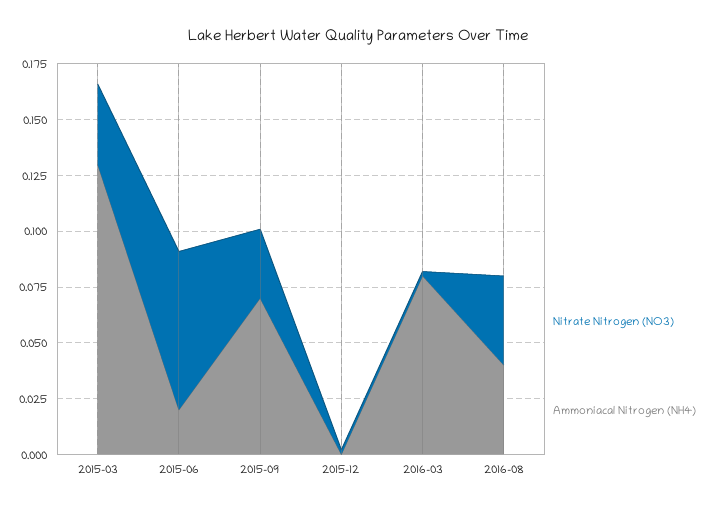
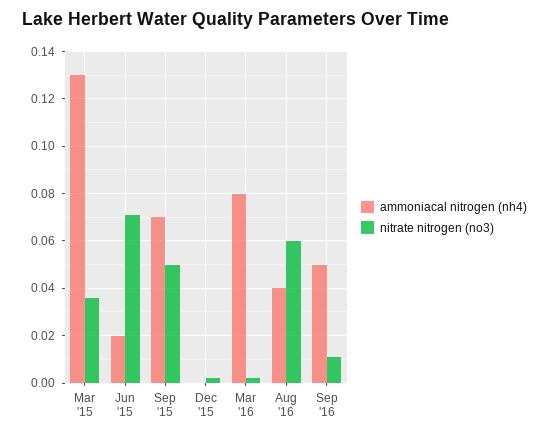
Nitrate Nitrogen (NO3), 2015-09: 0.03 -> 0.05
Nitrate Nitrogen (NO3), 2016-08: 0.04 -> 0.06
Ammoniacal Nitrogen (NH4), Sep '16: none -> 0.05
Nitrate Nitrogen (NO3), Sep '16: none -> 0.01

